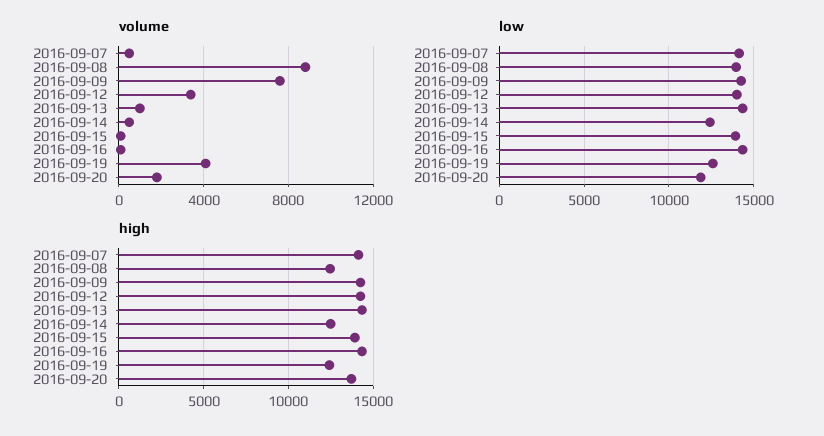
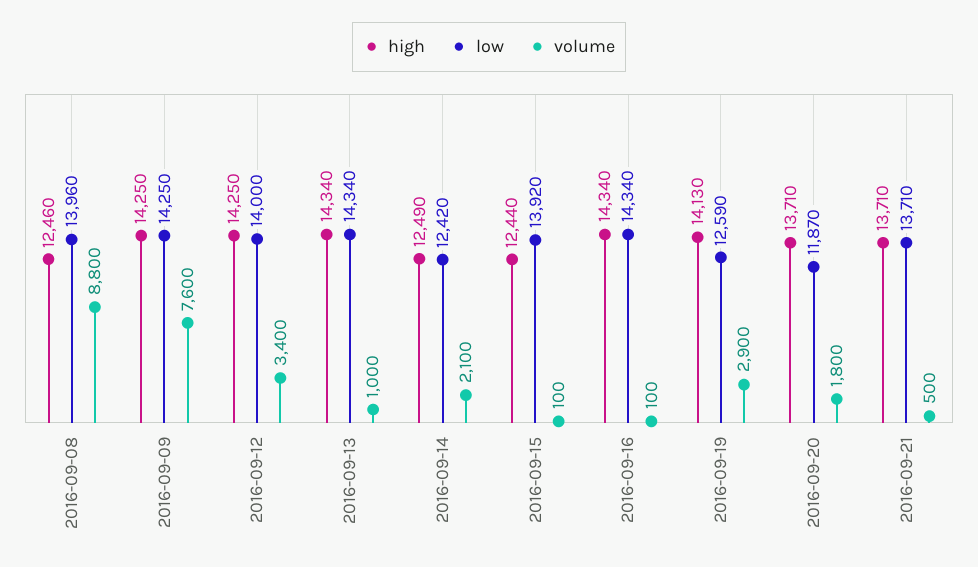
volume, 2016-09-07: 500 -> none
volume, 2016-09-14: 500 -> 2100
volume, 2016-09-19: 4000 -> 2900
low, 2016-09-07: 14000 -> none
high, 2016-09-07: 14000 -> none
high, 2016-09-15: 14000 -> 12440
high, 2016-09-19: 12500 -> 14130
high, 2016-09-21: none -> 13710
low, 2016-09-21: none -> 13710
volume, 2016-09-21: none -> 500

